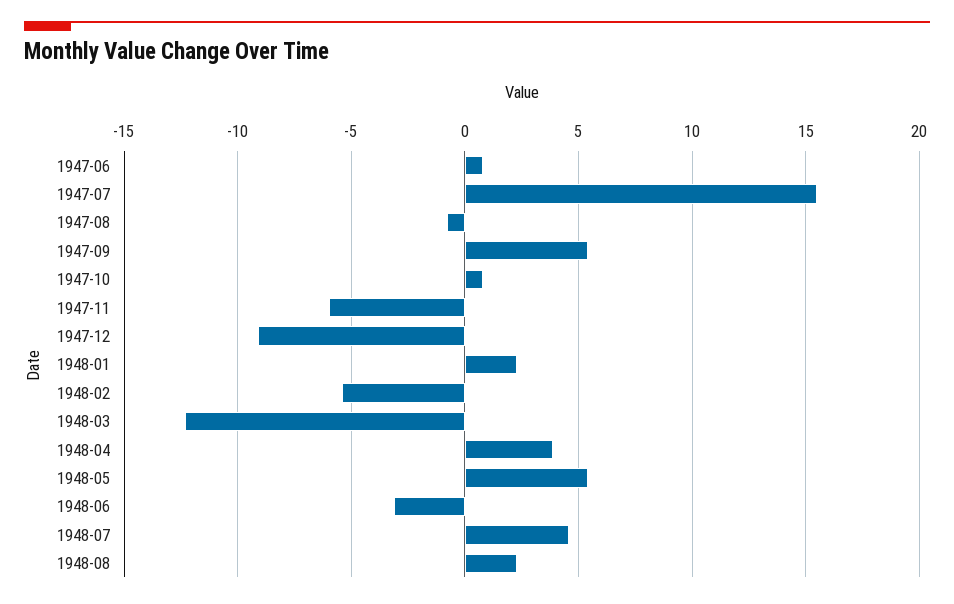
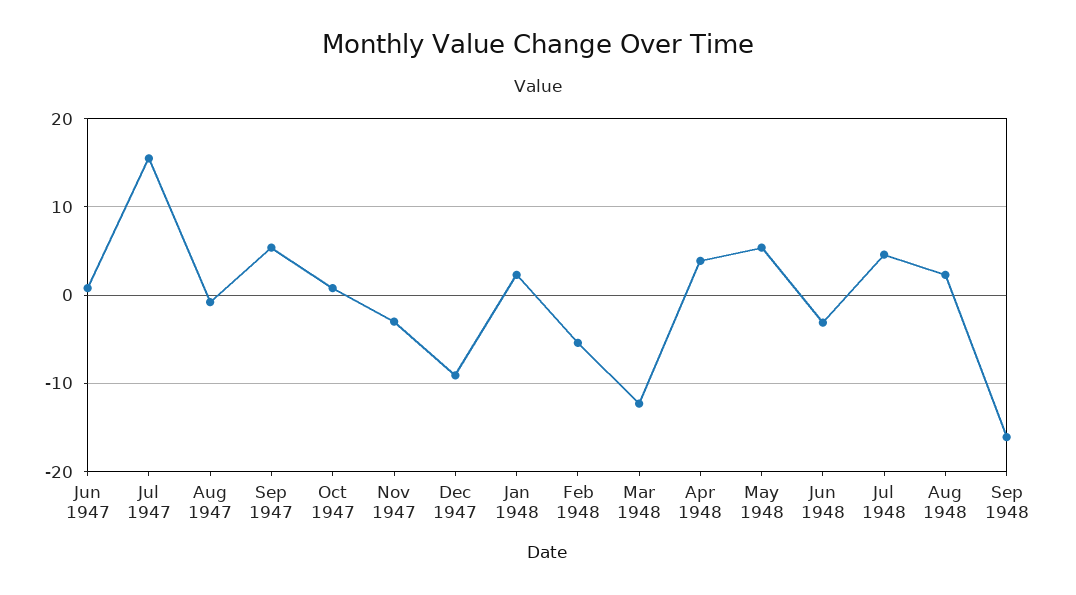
1947-11: -6 -> -3
Sep 1948: none -> -16

